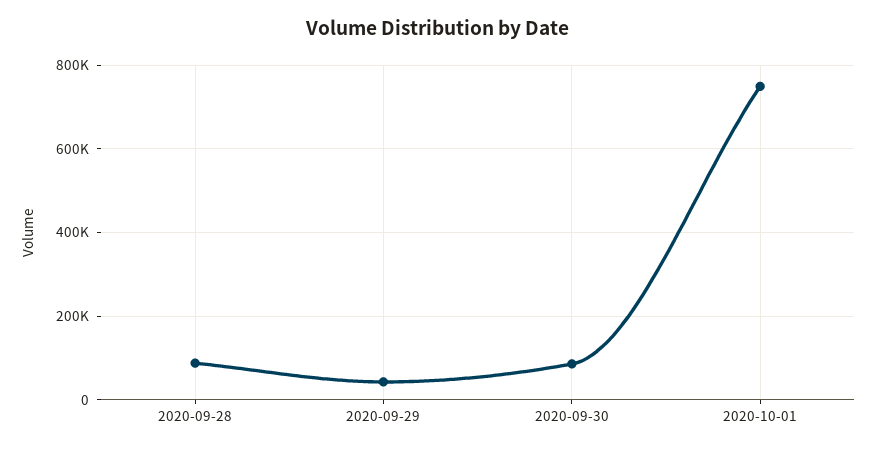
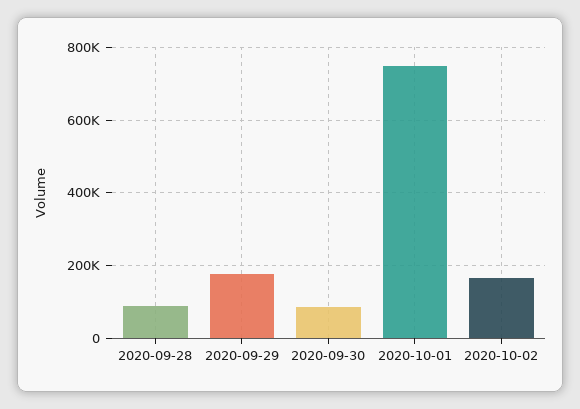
2020-09-29: 40000 -> 180000
2020-10-02: none -> 160000

